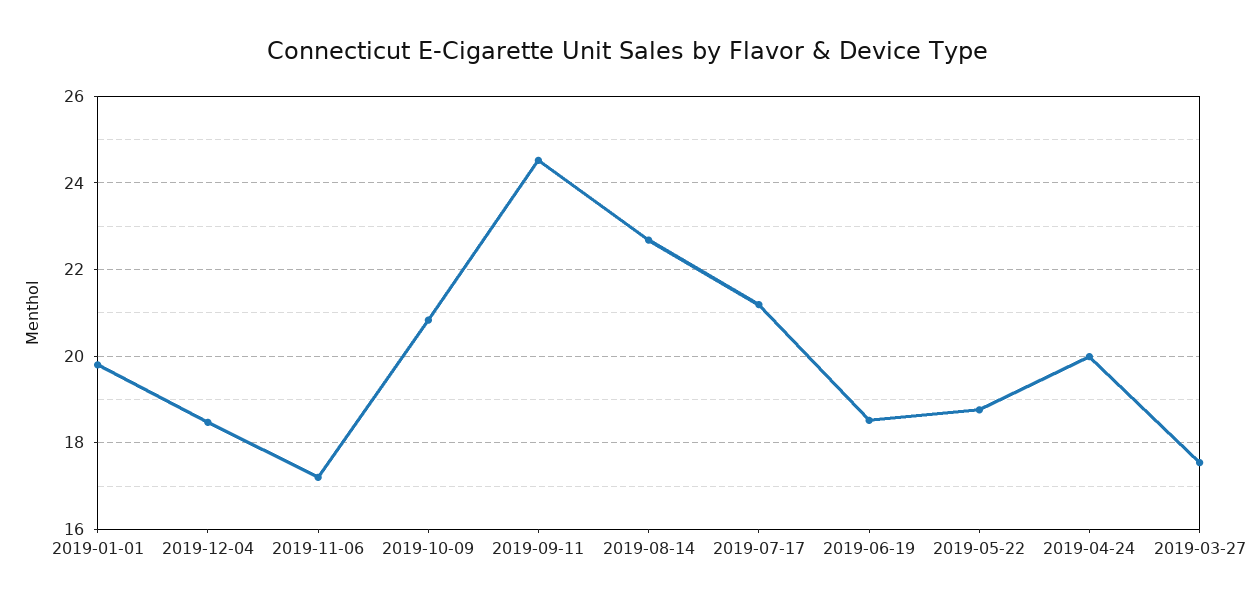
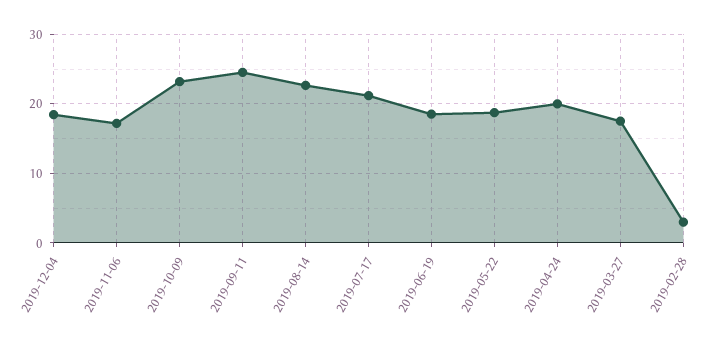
2019-01-01: 19.8 -> none
2019-10-09: 20.8 -> 23
2019-02-28: none -> 3

